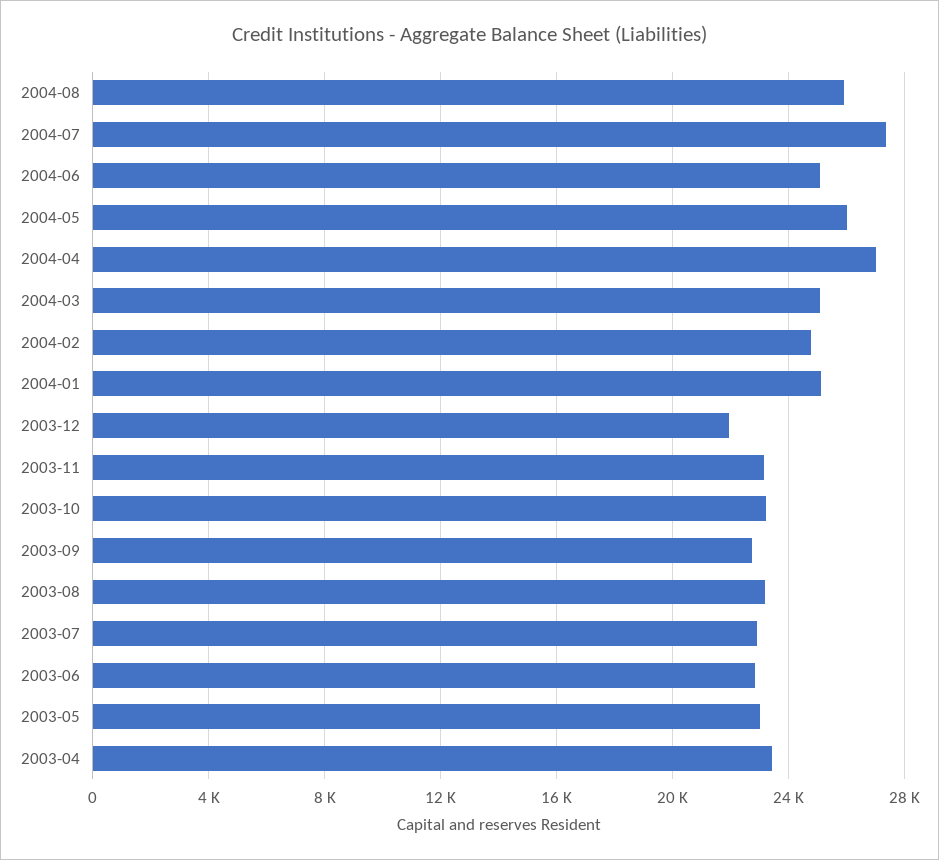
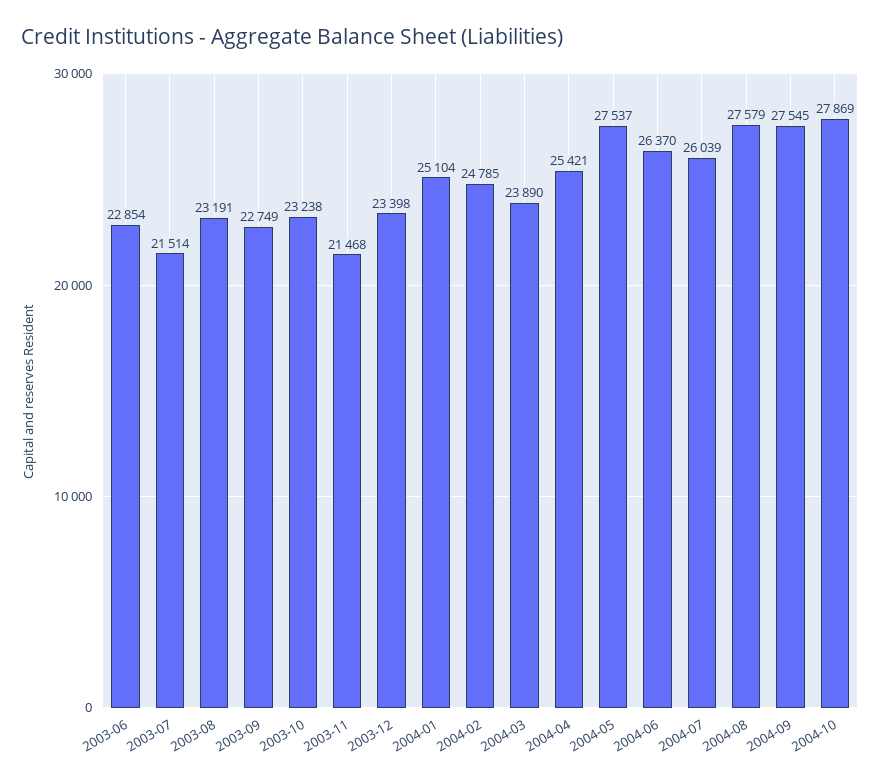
2004-08: 26000 -> 27579
2004-07: 27500 -> 26039
2004-06: 25000 -> 26370
2004-05: 26000 -> 27537
2004-04: 27000 -> 25421
2004-03: 25000 -> 23890
2003-12: 22000 -> 23398
2003-11: 23000 -> 21468
2003-07: 23000 -> 21514
2003-05: 23000 -> none
2003-04: 23500 -> none
2004-09: none -> 27545
2004-10: none -> 27869

